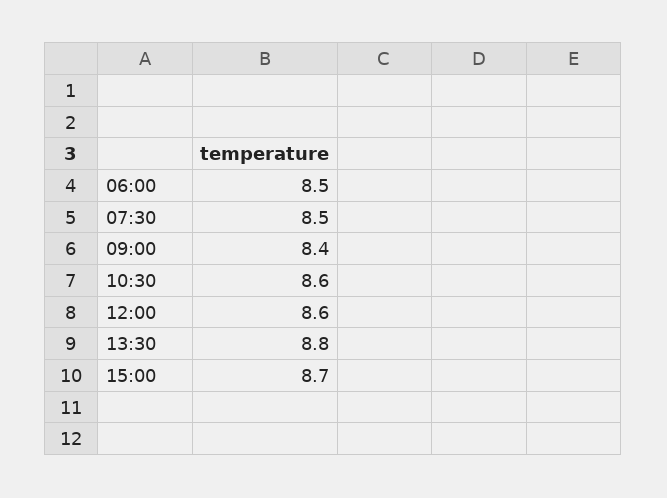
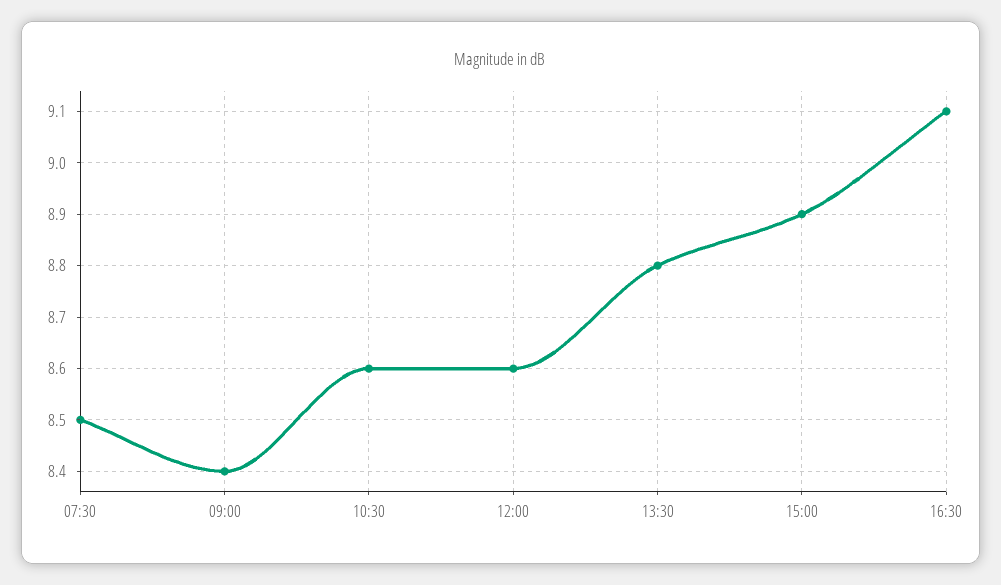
06:00: 8.5 -> none
15:00: 8.7 -> 8.9
16:30: none -> 9.1

